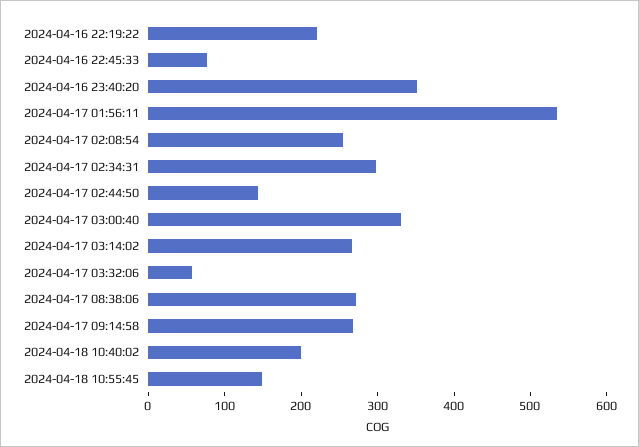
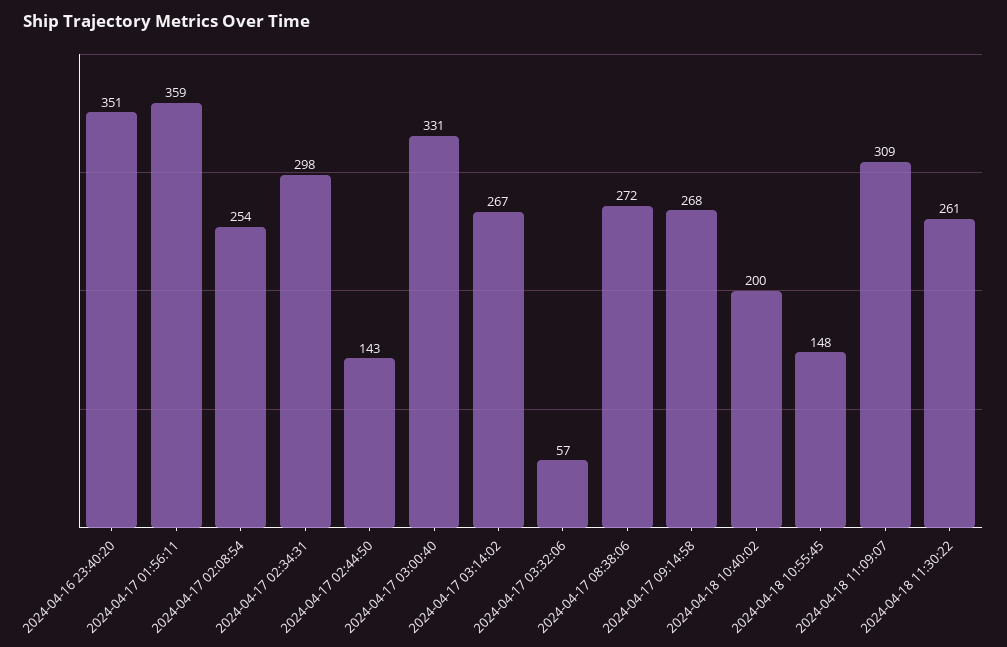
2024-04-16 22:19:22: 220 -> none
2024-04-16 22:45:33: 80 -> none
2024-04-17 01:56:11: 540 -> 359
2024-04-18 11:09:07: none -> 309
2024-04-18 11:30:22: none -> 261

